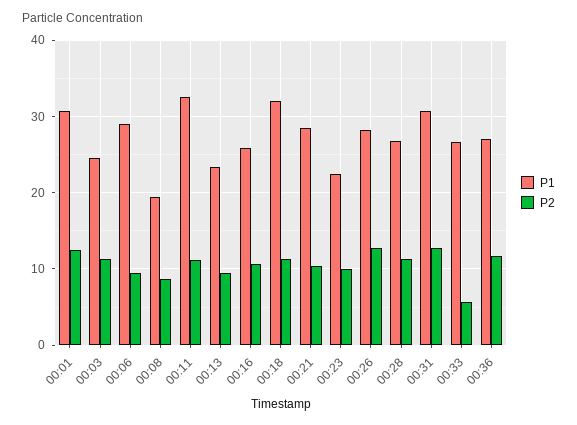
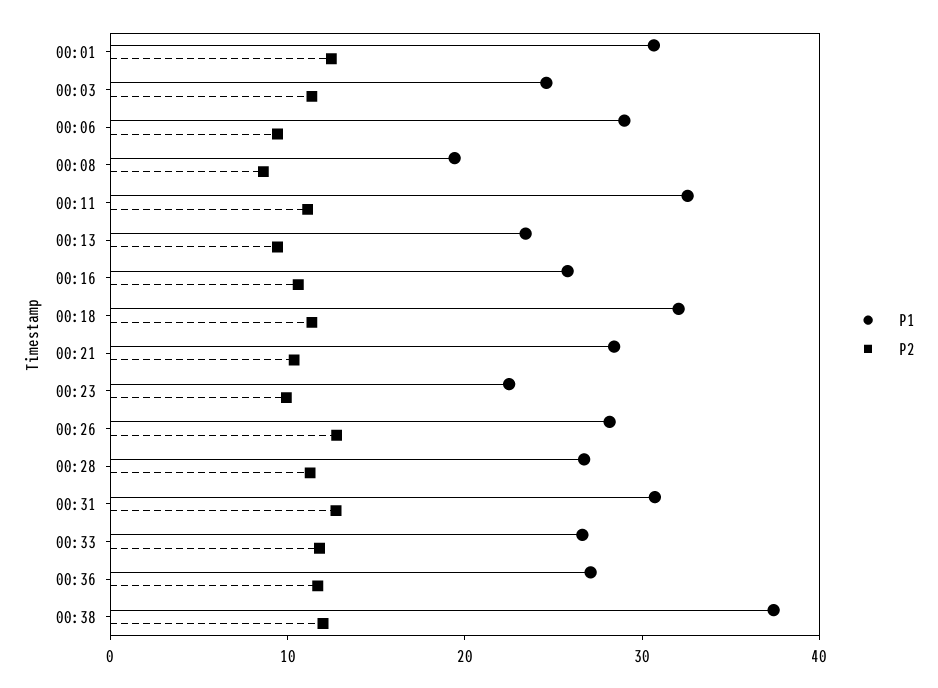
P2, 00:33: 6 -> 12
P1, 00:38: none -> 38
P2, 00:38: none -> 12

